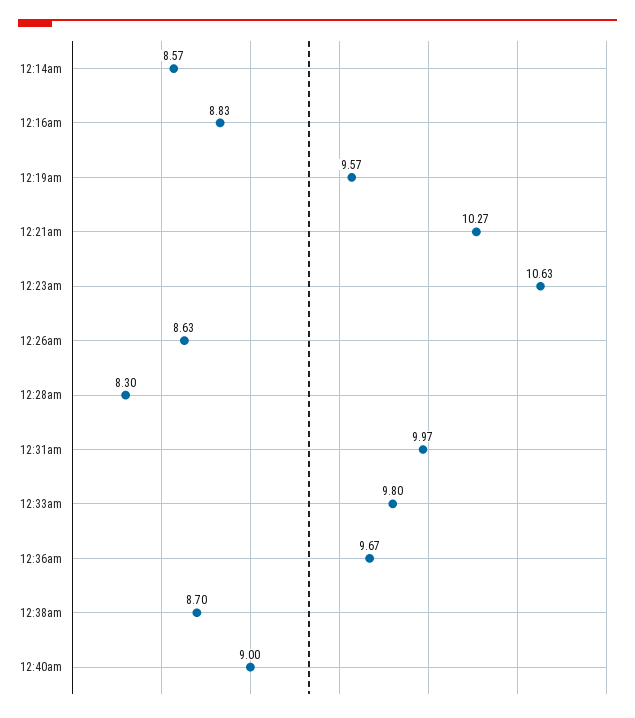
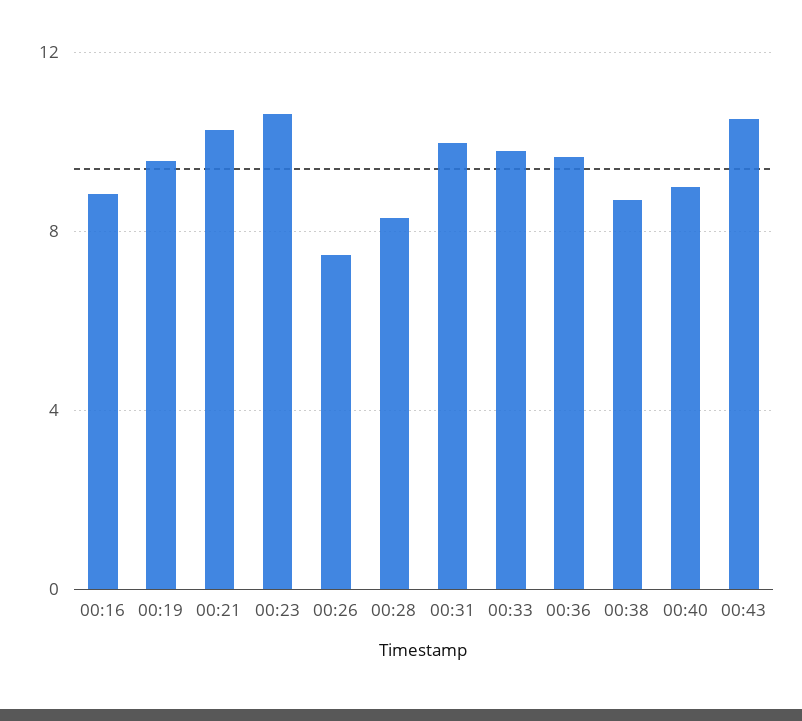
12:14am: 8.57 -> none
12:26am: 8.63 -> 7.5
00:43: none -> 10.5

